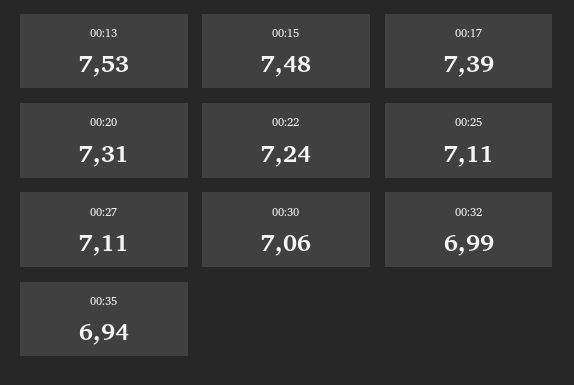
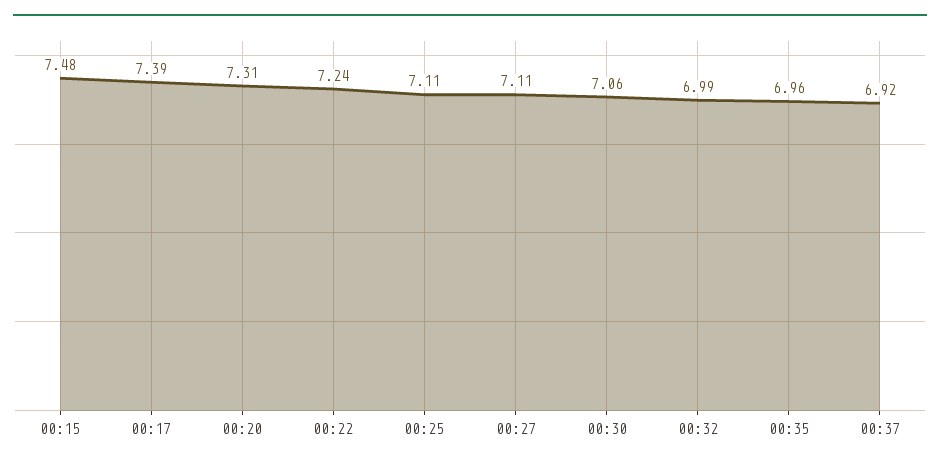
00:13: 7.53 -> none
00:35: 6.94 -> 6.96
00:37: none -> 6.92

